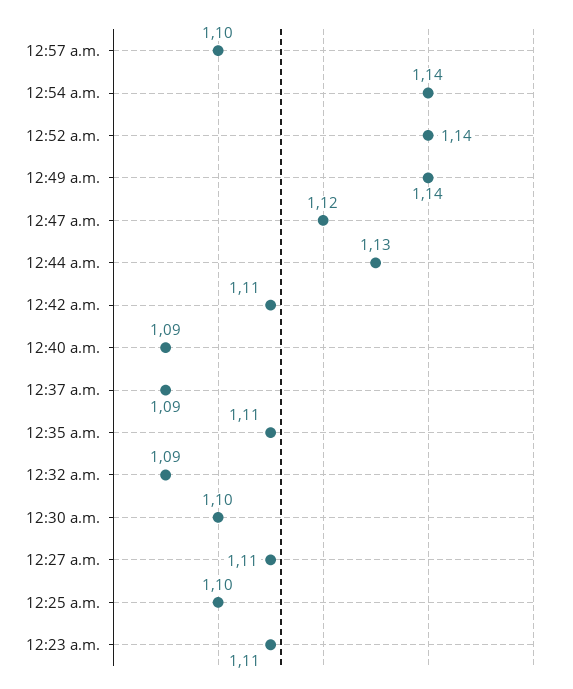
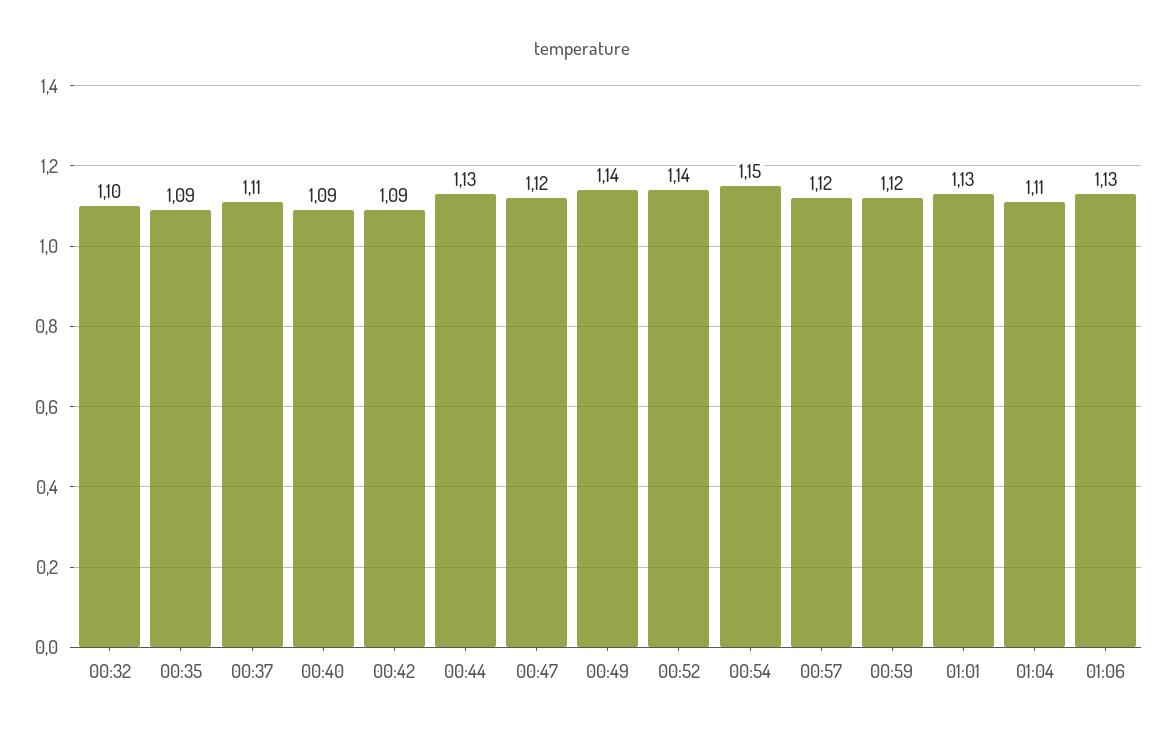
12:57 a.m.: 1.1 -> 1.12
12:54 a.m.: 1.14 -> 1.15
12:42 a.m.: 1.11 -> 1.09
12:37 a.m.: 1.09 -> 1.11
12:35 a.m.: 1.11 -> 1.09
12:32 a.m.: 1.09 -> 1.1
12:30 a.m.: 1.1 -> none
12:27 a.m.: 1.11 -> none
12:25 a.m.: 1.1 -> none
12:23 a.m.: 1.11 -> none
00:59: none -> 1.12
01:01: none -> 1.13
01:04: none -> 1.11
01:06: none -> 1.13

